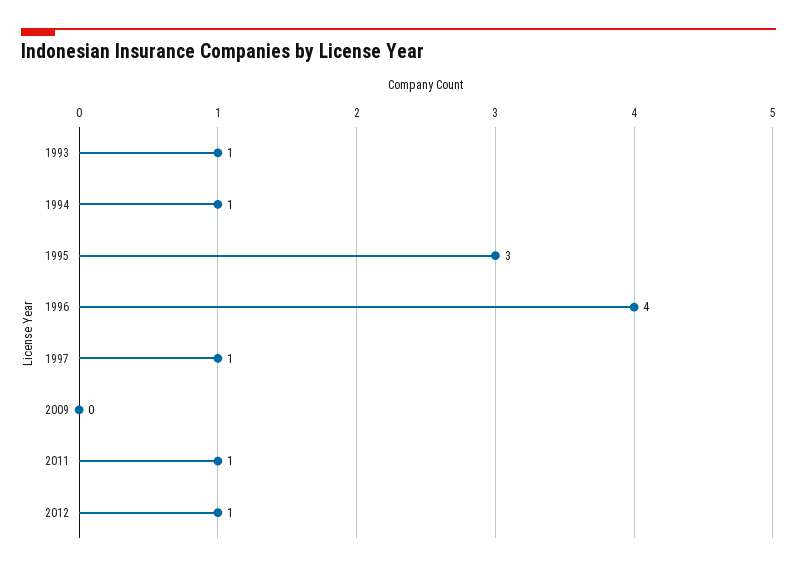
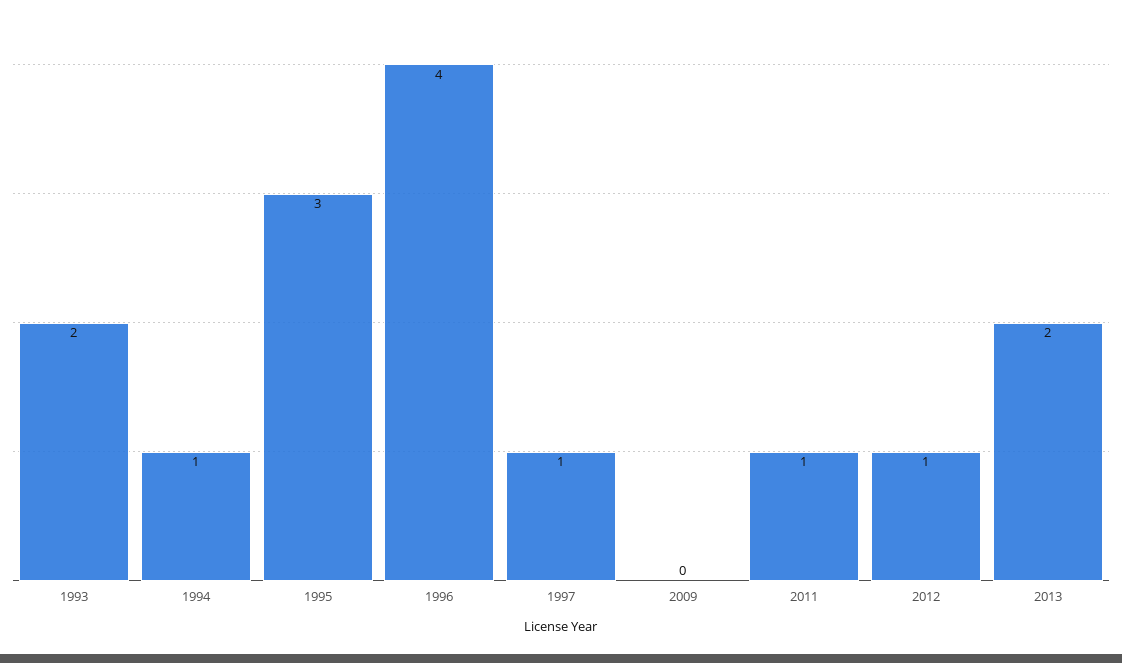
1993: 1 -> 2
2013: none -> 2

